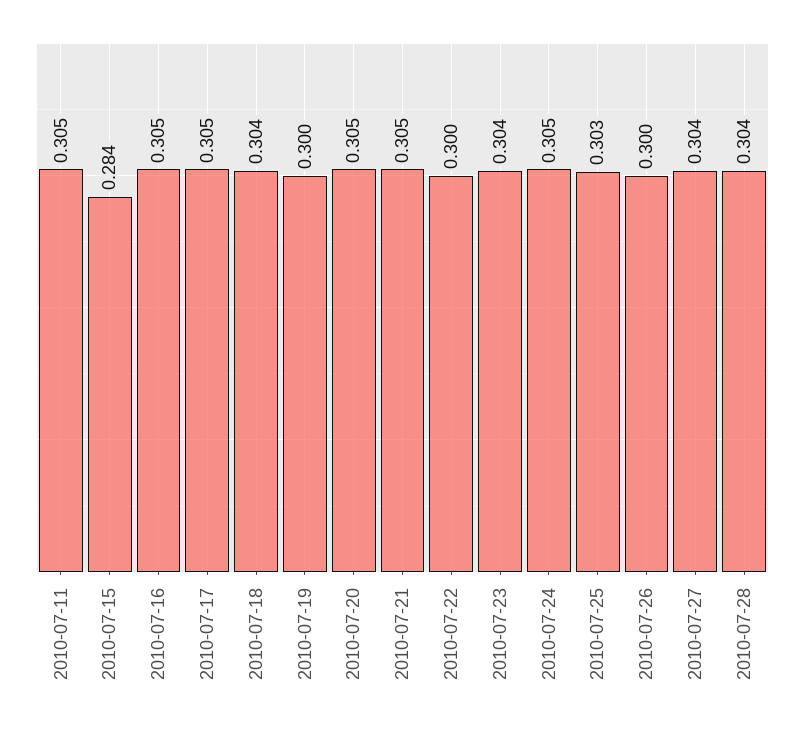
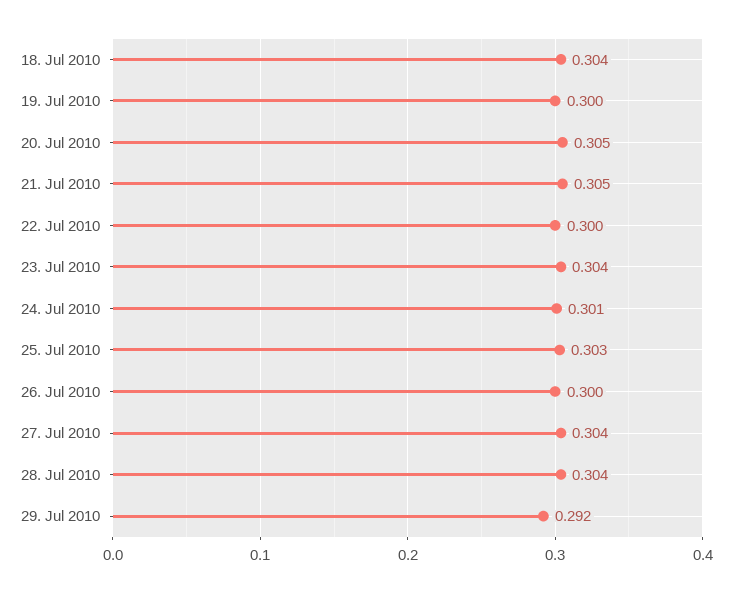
2010-07-11: 0.305 -> none
2010-07-15: 0.284 -> none
2010-07-16: 0.305 -> none
2010-07-17: 0.305 -> none
2010-07-24: 0.305 -> 0.301
29. Jul 2010: none -> 0.292

